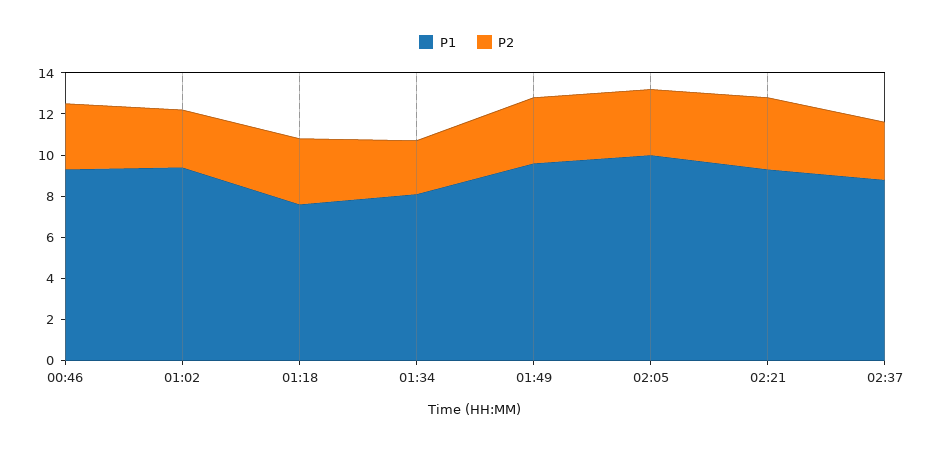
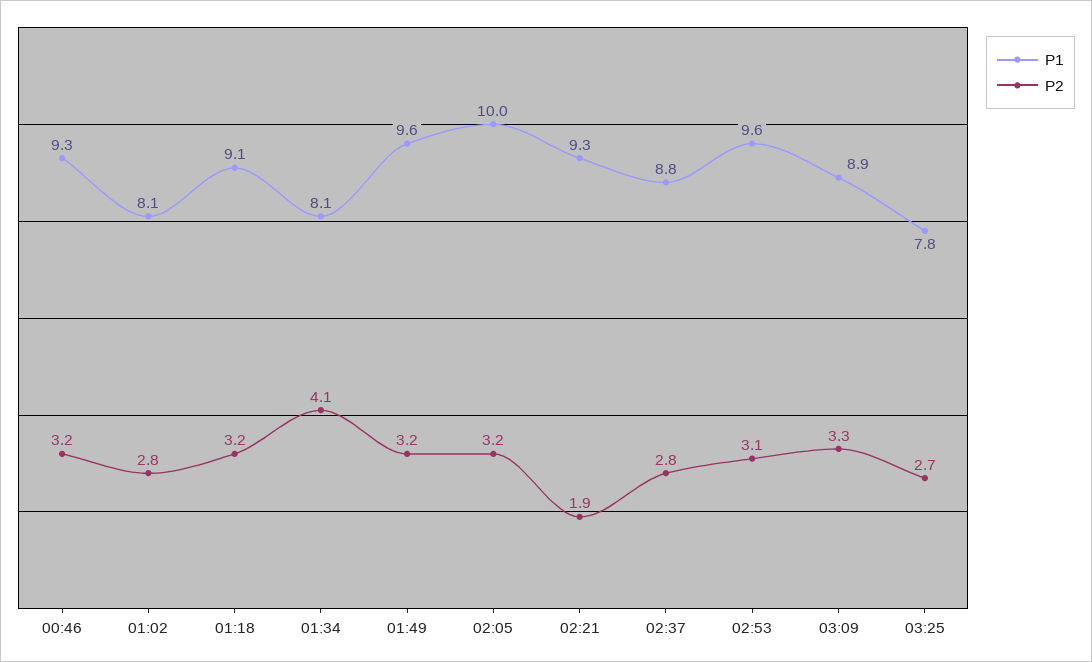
P1, 01:02: 9.5 -> 8.1
P1, 01:18: 7.5 -> 9.1
P2, 01:34: 2.5 -> 4.1
P2, 02:21: 3.5 -> 1.9
P1, 02:53: none -> 9.6
P2, 02:53: none -> 3.1
P1, 03:09: none -> 8.9
P2, 03:09: none -> 3.3
P1, 03:25: none -> 7.8
P2, 03:25: none -> 2.7

